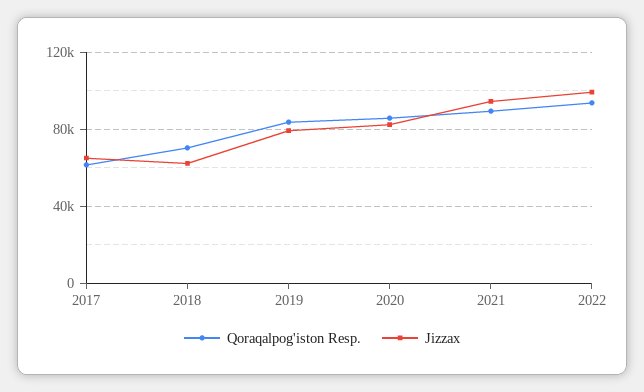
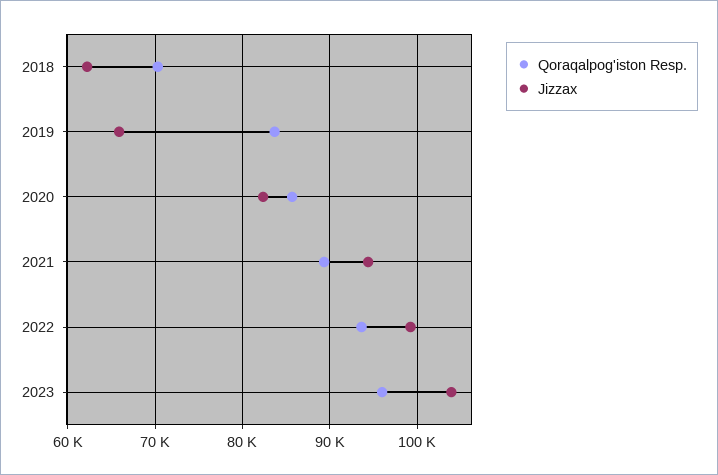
Qoraqalpog'iston Resp., 2017: 60000 -> none
Jizzax, 2017: 65000 -> none
Jizzax, 2019: 80000 -> 66000
Qoraqalpog'iston Resp., 2023: none -> 96000
Jizzax, 2023: none -> 104000

